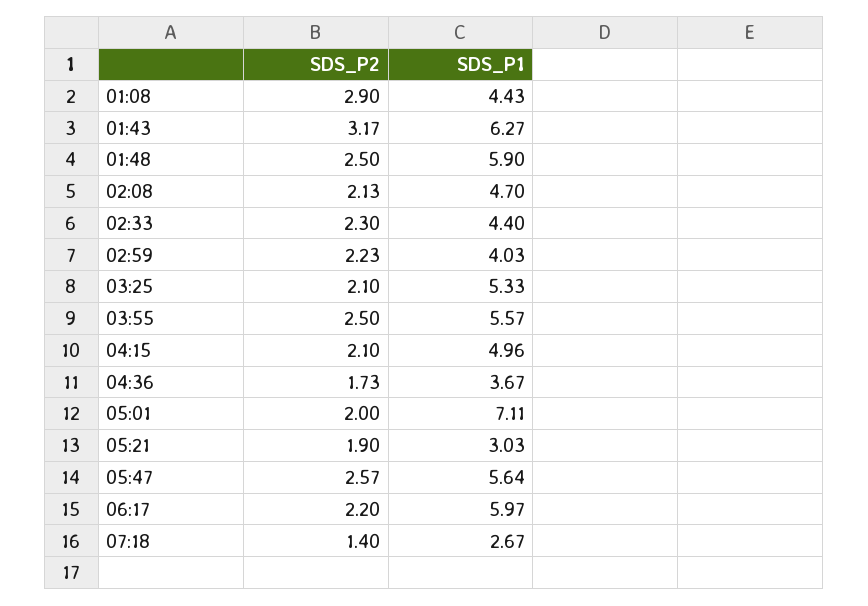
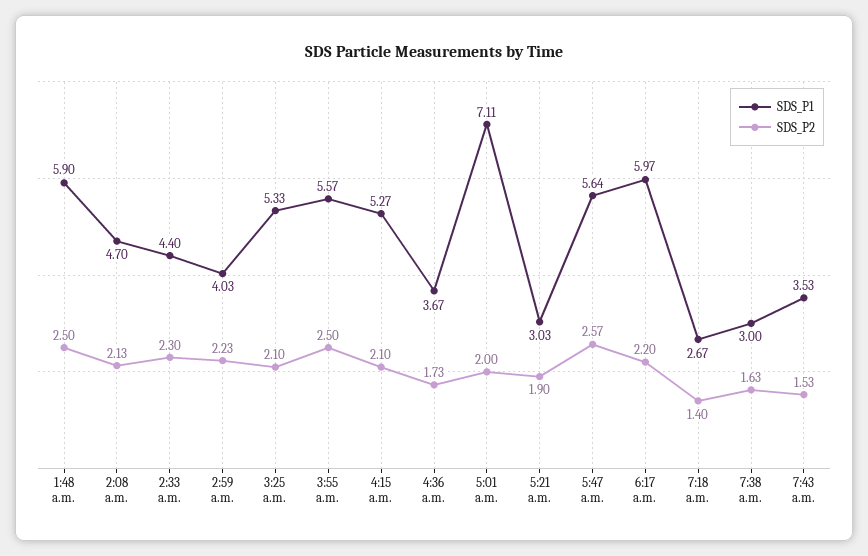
SDS_P2, 01:08: 2.9 -> none
SDS_P1, 01:08: 4.43 -> none
SDS_P2, 01:43: 3.17 -> none
SDS_P1, 01:43: 6.27 -> none
SDS_P1, 04:15: 4.96 -> 5.27
SDS_P1, 7:38 a.m.: none -> 3
SDS_P2, 7:38 a.m.: none -> 1.63
SDS_P1, 7:43 a.m.: none -> 3.53
SDS_P2, 7:43 a.m.: none -> 1.53

